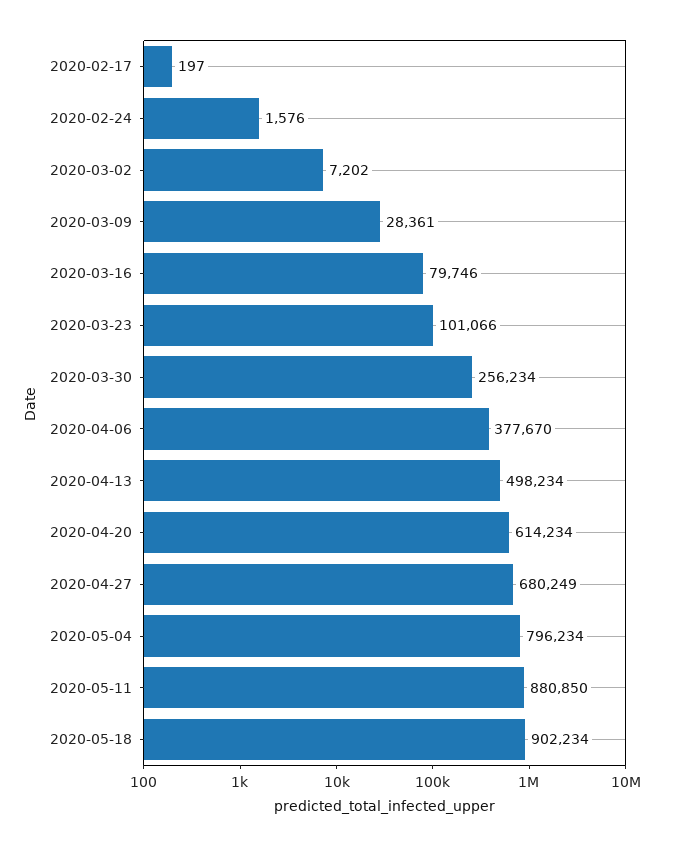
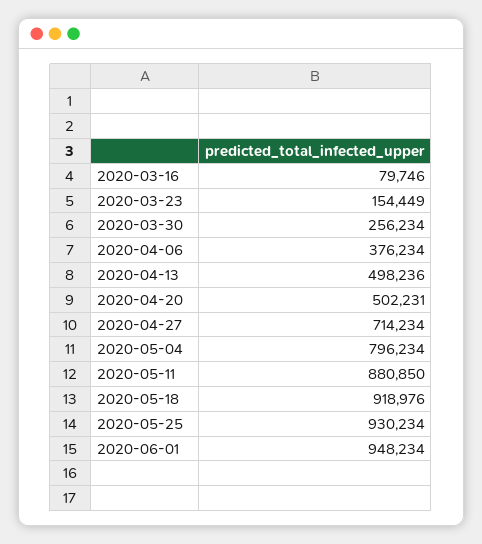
2020-02-17: 197 -> none
2020-02-24: 1576 -> none
2020-03-02: 7202 -> none
2020-03-09: 28361 -> none
2020-03-23: 101066 -> 154449
2020-04-06: 377670 -> 376234
2020-04-13: 498234 -> 498236
2020-04-20: 614234 -> 502231
2020-04-27: 680249 -> 714234
2020-05-18: 902234 -> 918976
2020-05-25: none -> 930234
2020-06-01: none -> 948234

